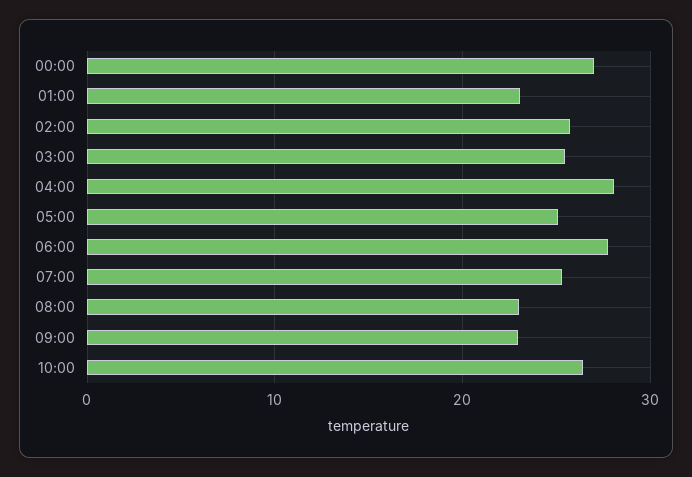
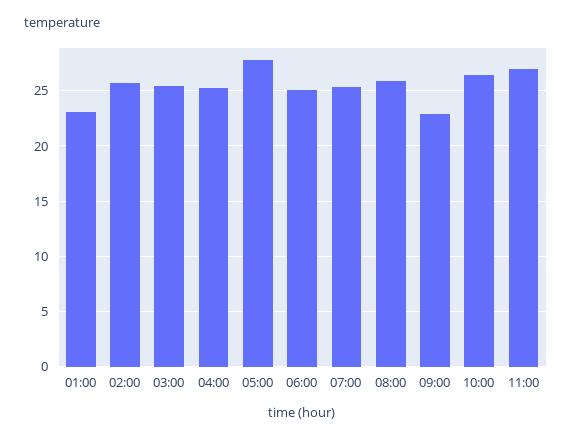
00:00: 27 -> none
04:00: 28 -> 25
05:00: 25 -> 28
06:00: 28 -> 25
08:00: 23 -> 26
11:00: none -> 27

